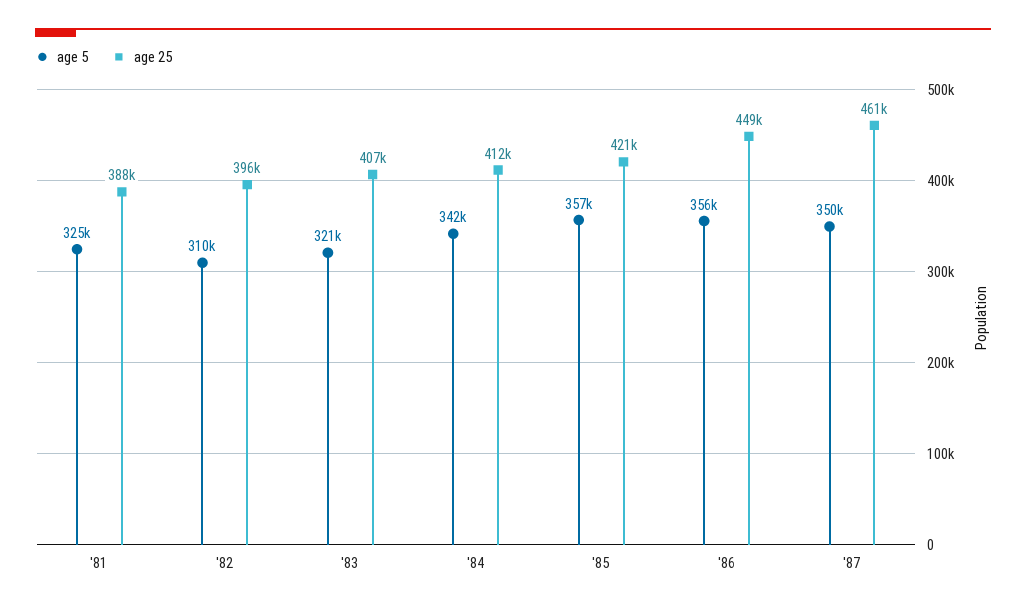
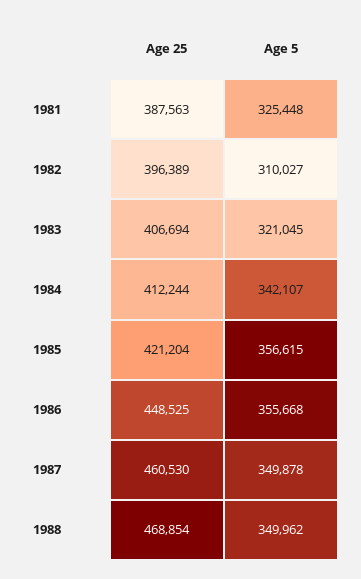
age 25, 1988: none -> 468854
age 5, 1988: none -> 349962

